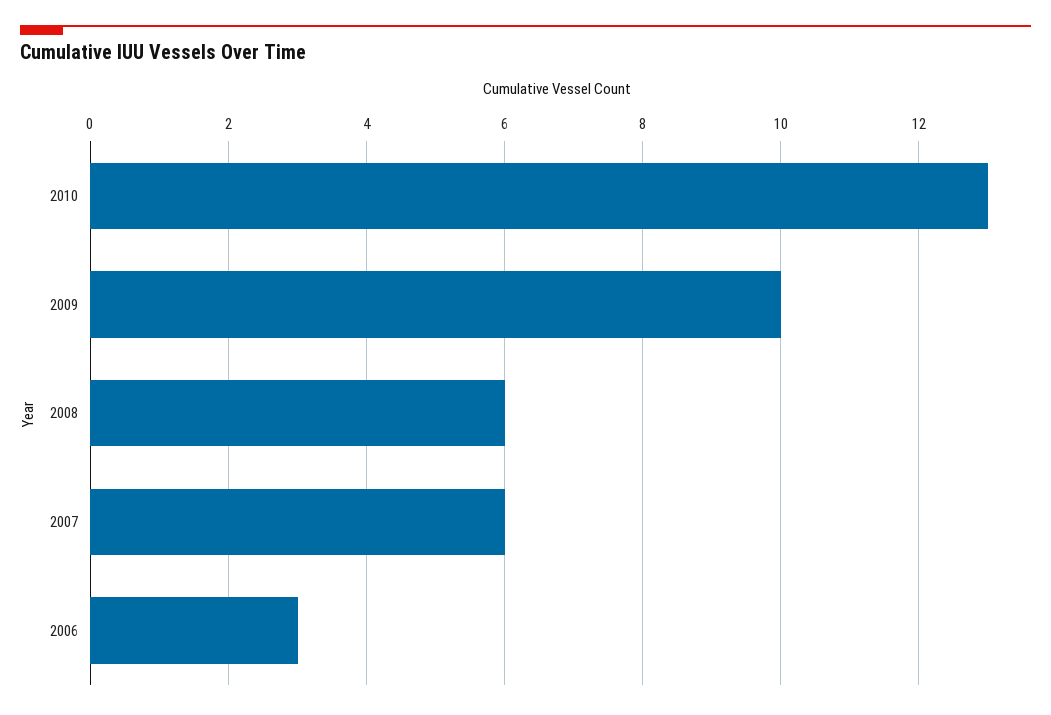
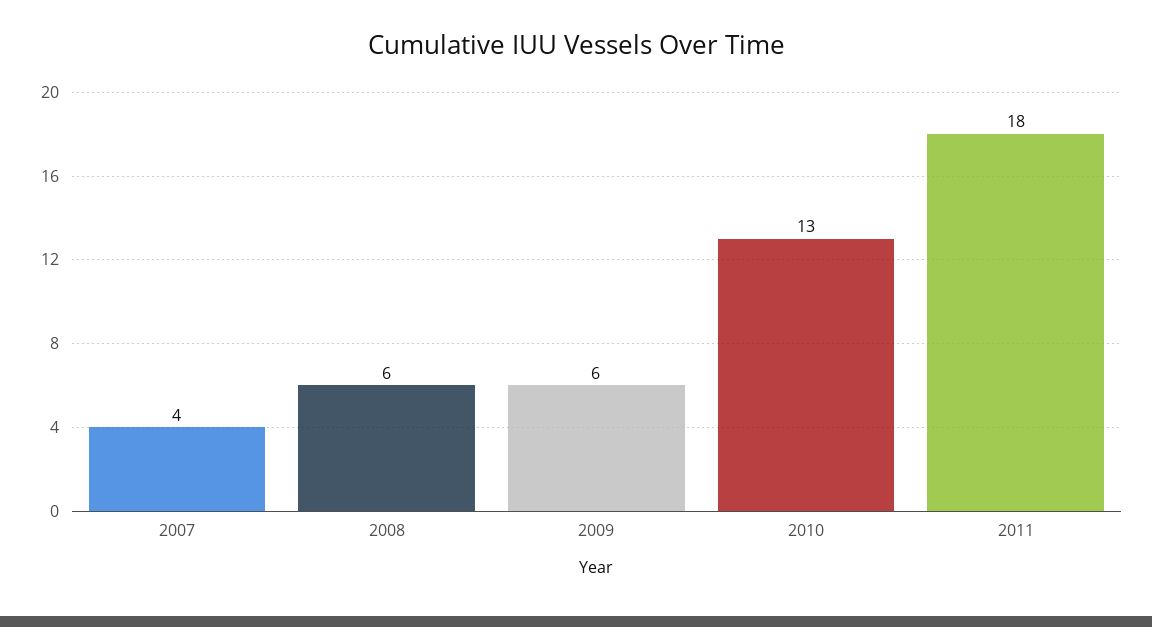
2009: 10 -> 6
2007: 6 -> 4
2006: 3 -> none
2011: none -> 18

